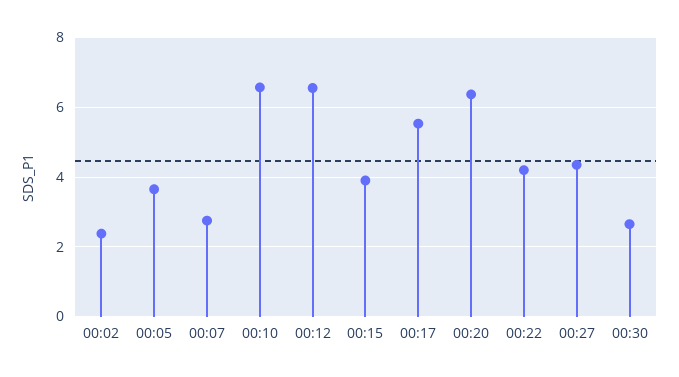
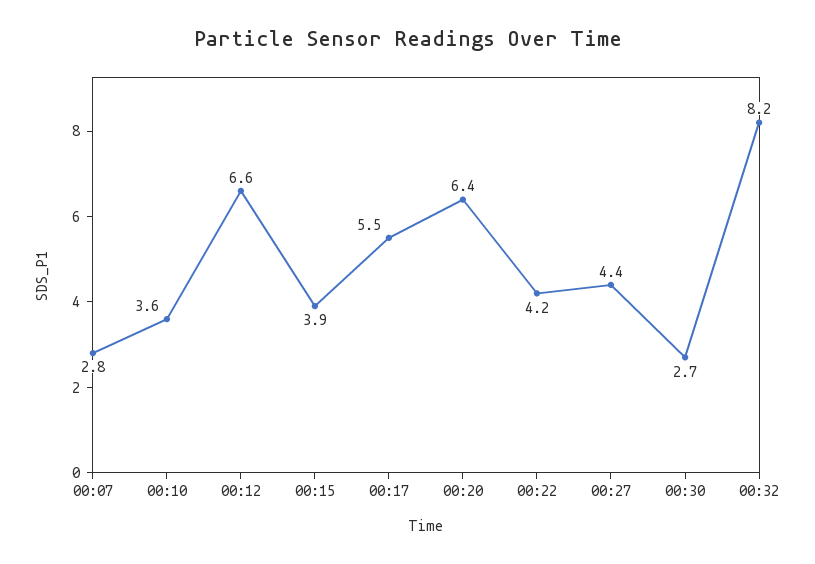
00:02: 2.4 -> none
00:05: 3.6 -> none
00:10: 6.6 -> 3.6
00:32: none -> 8.2

